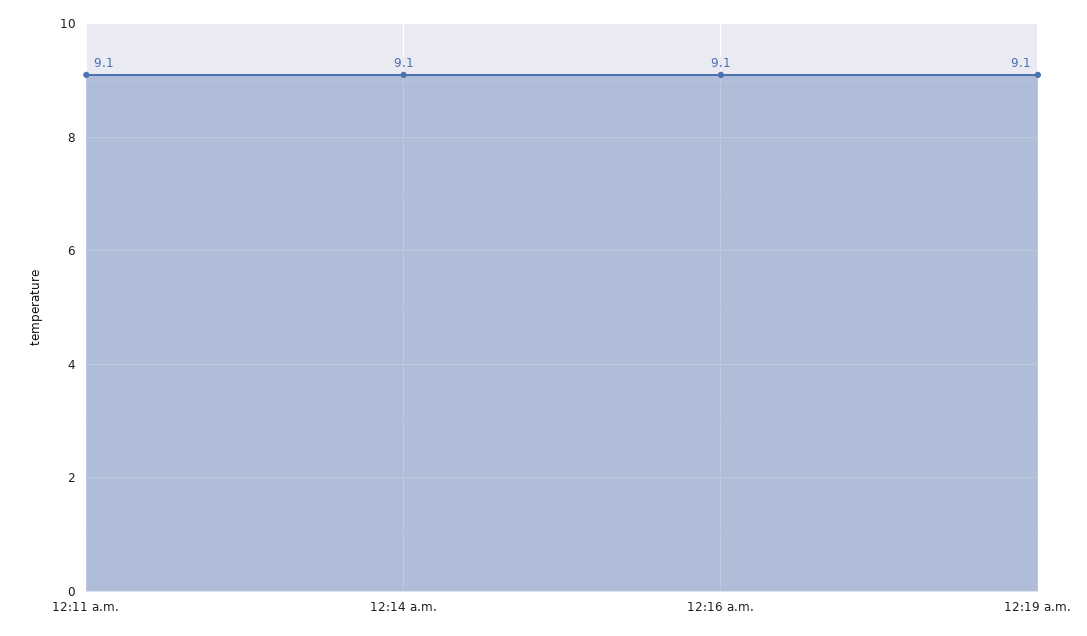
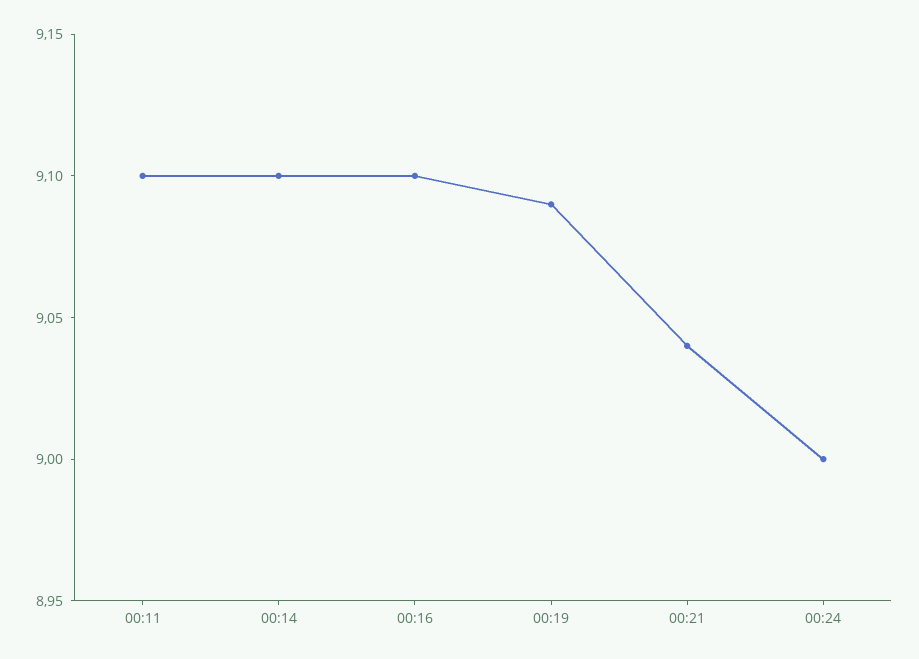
12:19 a.m.: 9.1 -> 9.09
00:21: none -> 9.04
00:24: none -> 9

